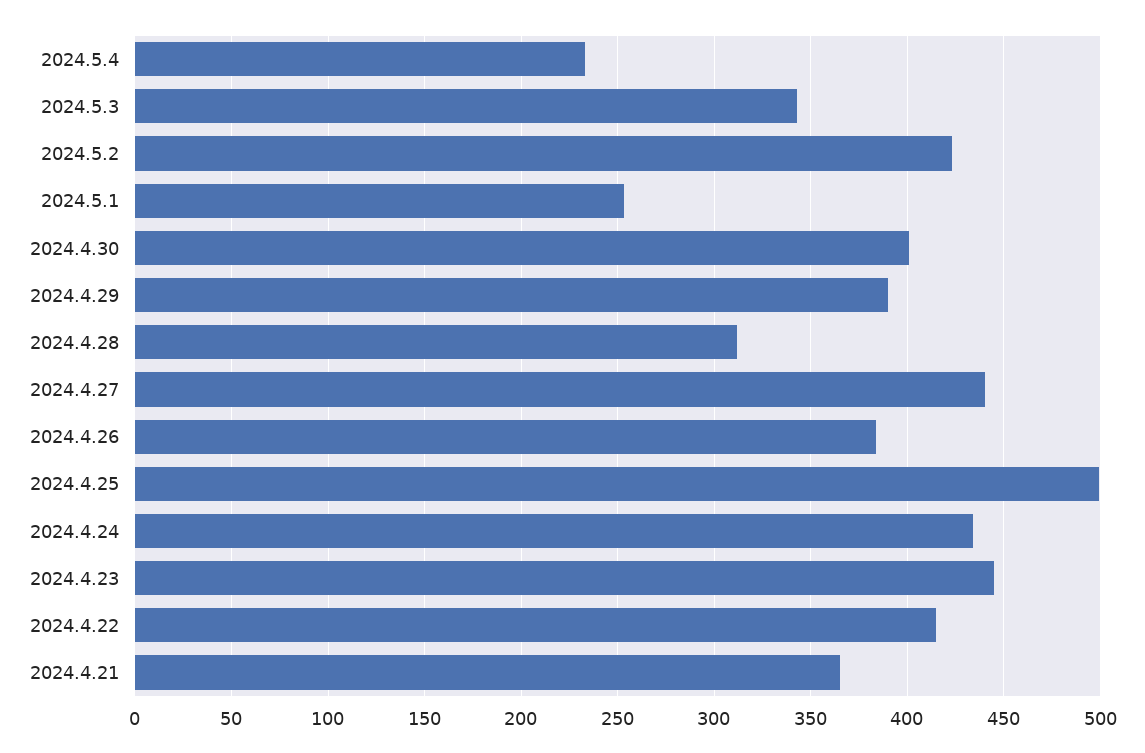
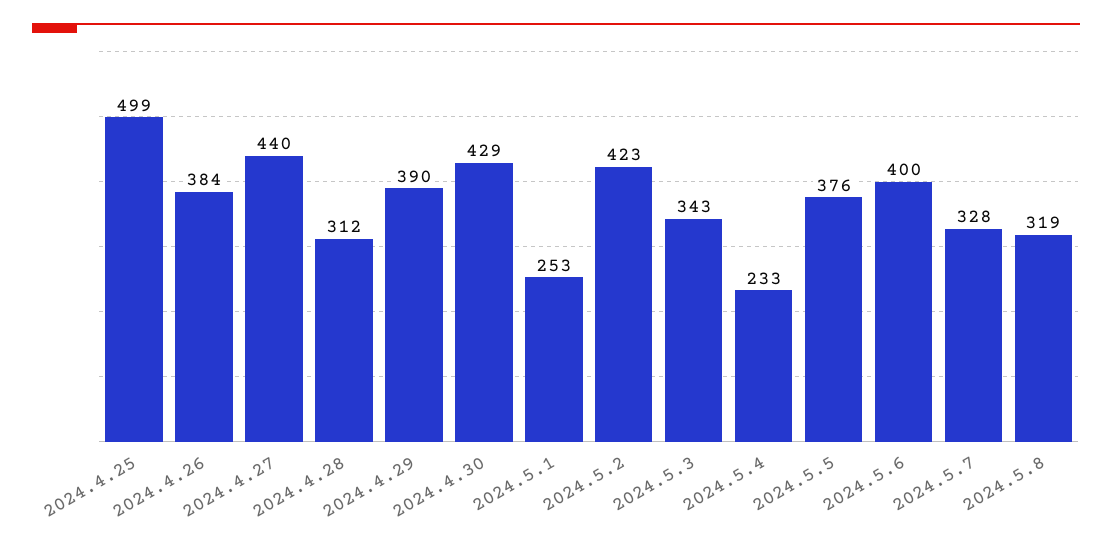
2024.4.30: 400 -> 429
2024.4.24: 435 -> none
2024.4.23: 445 -> none
2024.4.22: 415 -> none
2024.4.21: 365 -> none
2024.5.5: none -> 376
2024.5.6: none -> 400
2024.5.7: none -> 328
2024.5.8: none -> 319

